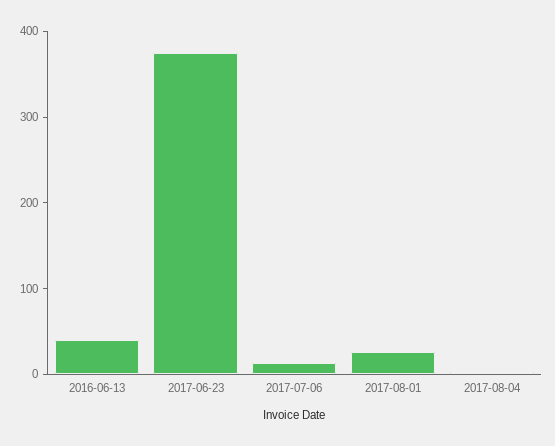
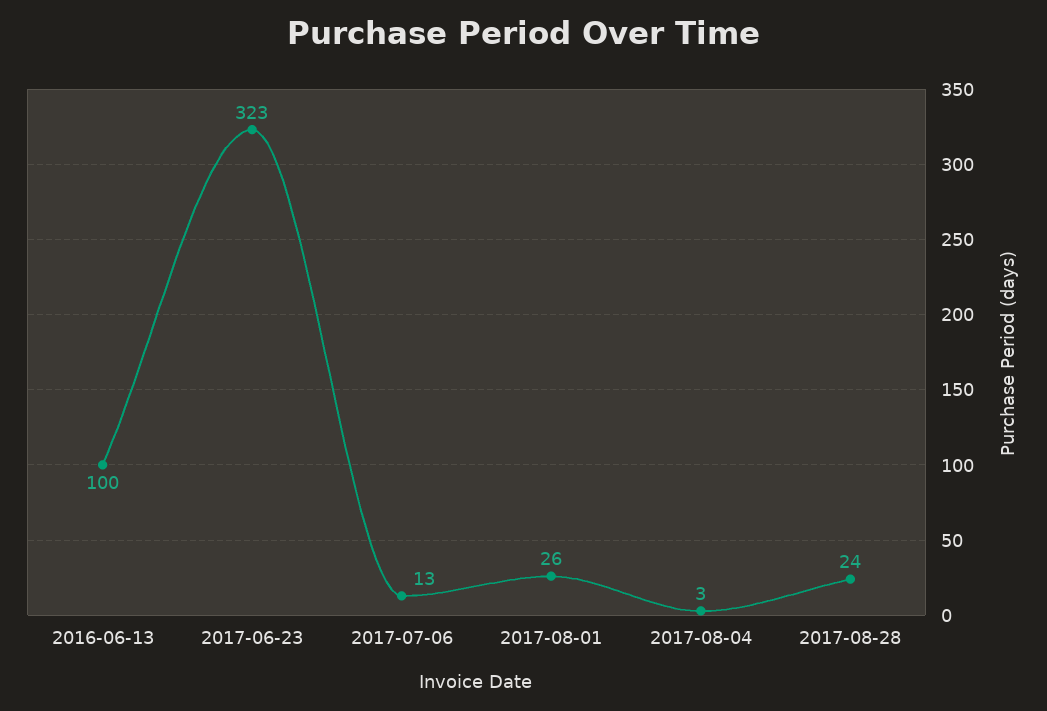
2016-06-13: 40 -> 100
2017-06-23: 380 -> 323
2017-08-28: none -> 24

